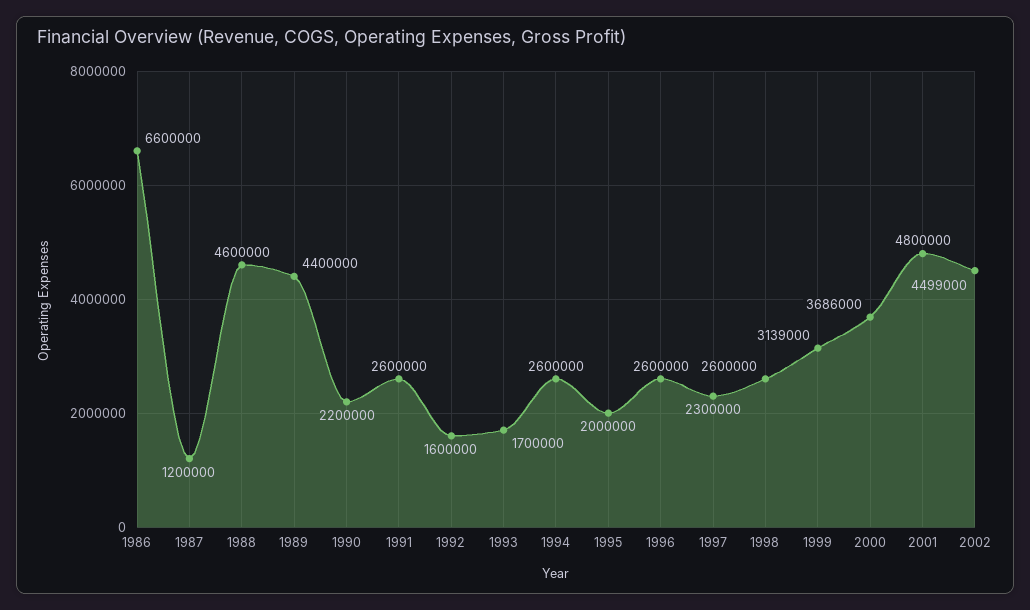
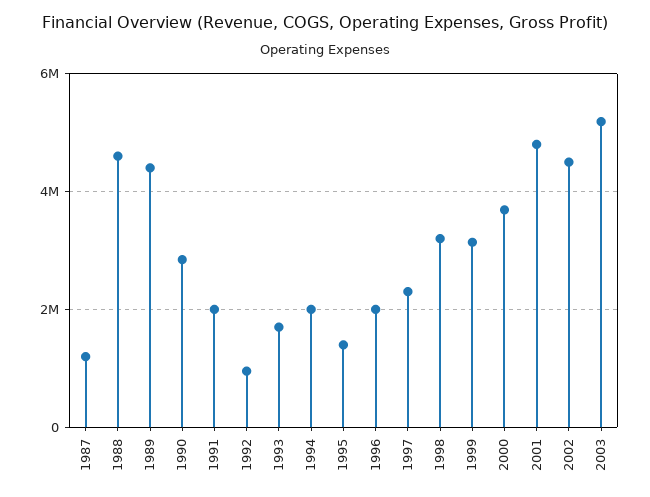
1986: 6600000 -> none
1990: 2200000 -> 2800000
1991: 2600000 -> 2000000
1992: 1600000 -> 1000000
1994: 2600000 -> 2000000
1995: 2000000 -> 1400000
1996: 2600000 -> 2000000
1998: 2600000 -> 3200000
2003: none -> 5200000

